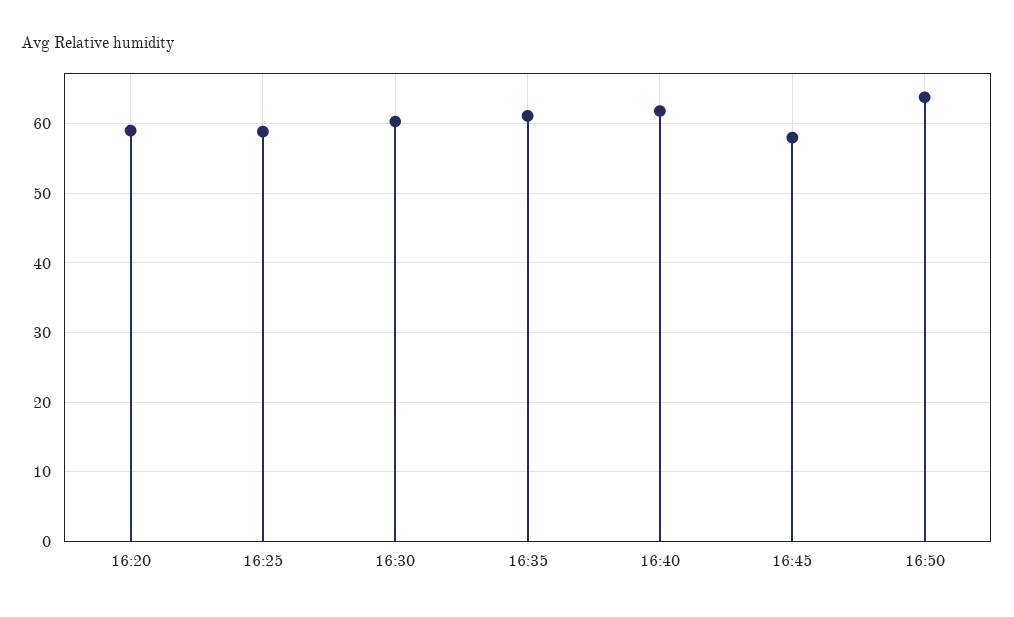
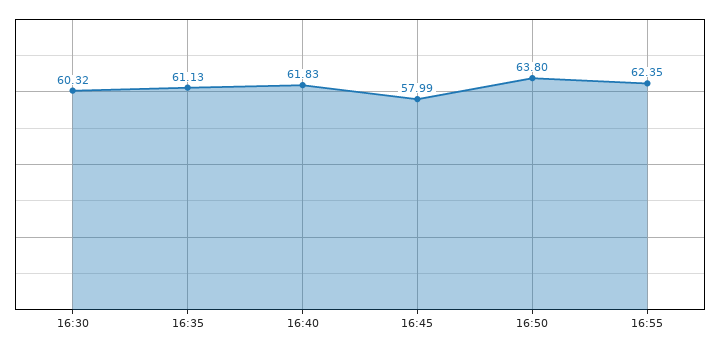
16:20: 59 -> none
16:25: 59 -> none
16:55: none -> 62.35

